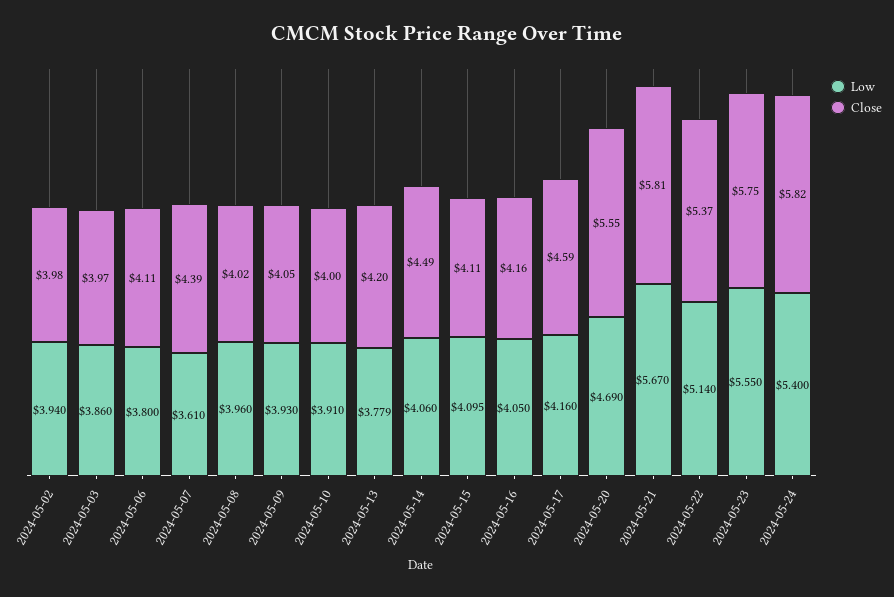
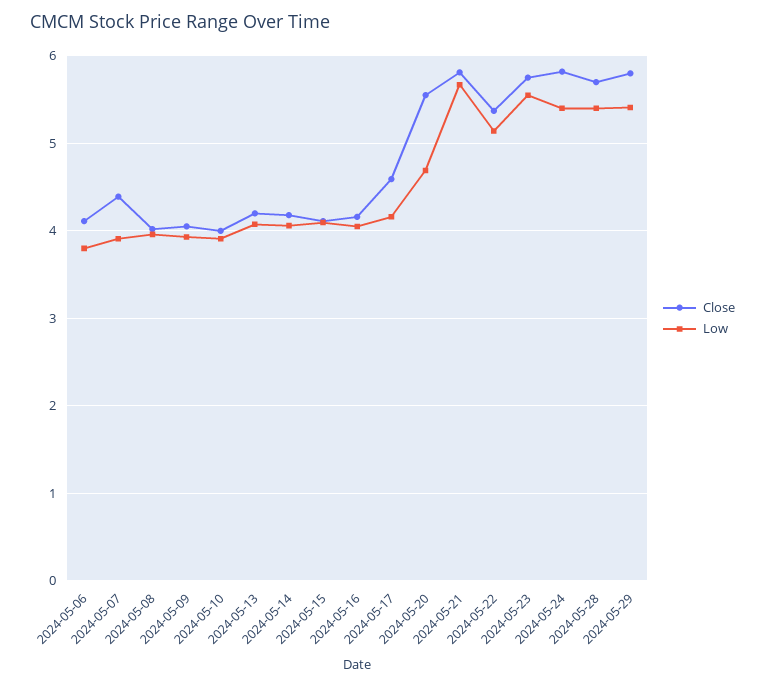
Low, 2024-05-02: 3.94 -> none
Close, 2024-05-02: 3.98 -> none
Low, 2024-05-03: 3.86 -> none
Close, 2024-05-03: 3.97 -> none
Low, 2024-05-07: 3.61 -> 3.9
Low, 2024-05-13: 3.779 -> 4.1
Close, 2024-05-14: 4.49 -> 4.2
Close, 2024-05-28: none -> 5.7
Low, 2024-05-28: none -> 5.4
Close, 2024-05-29: none -> 5.8
Low, 2024-05-29: none -> 5.4

